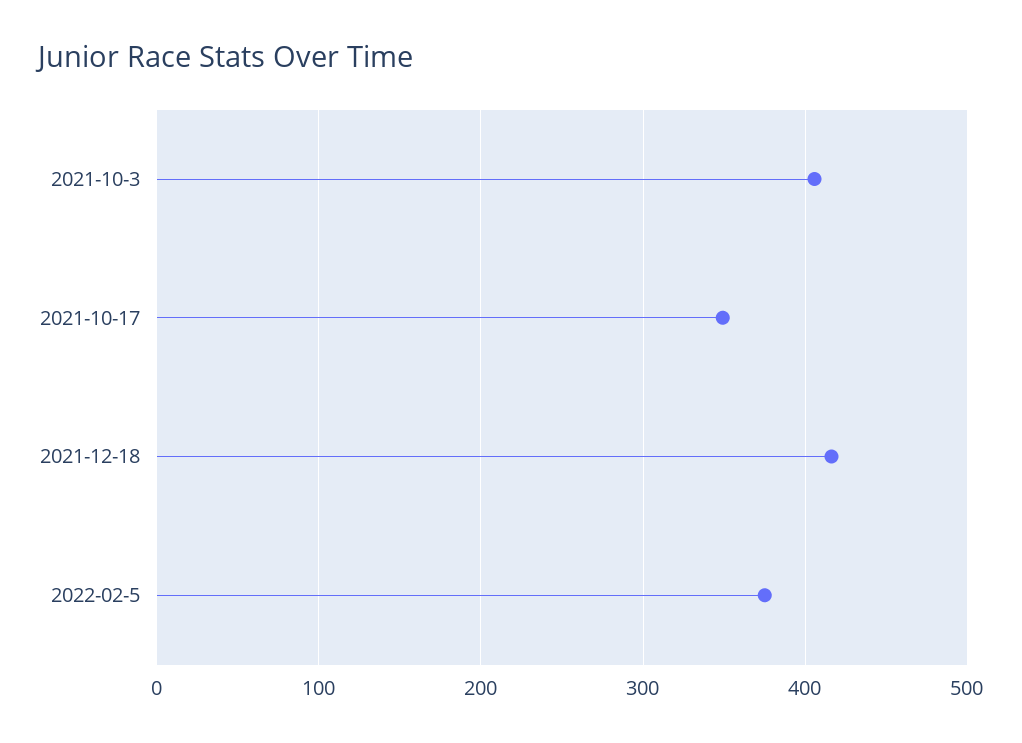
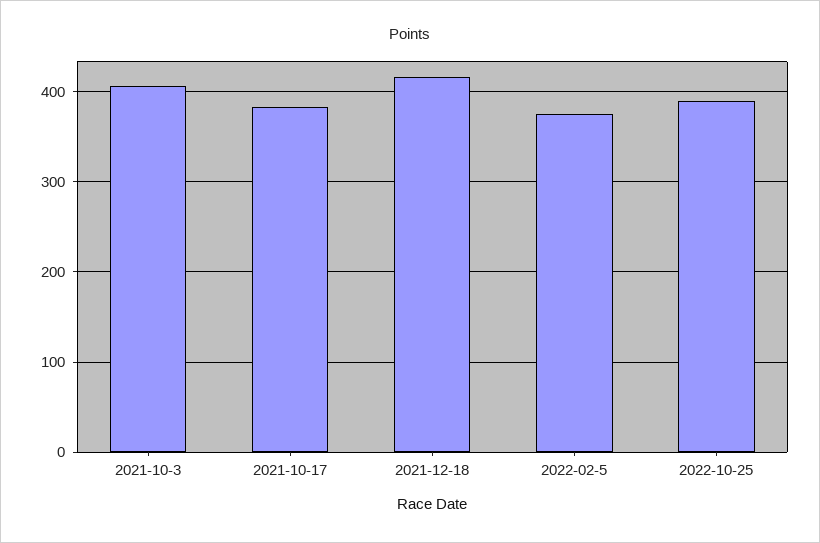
2021-10-17: 350 -> 380
2022-10-25: none -> 390

